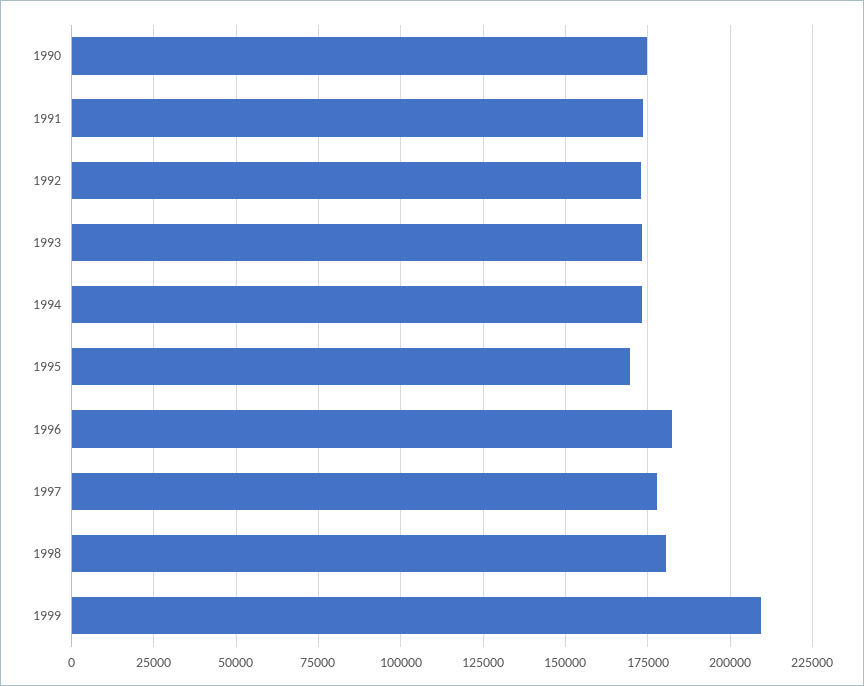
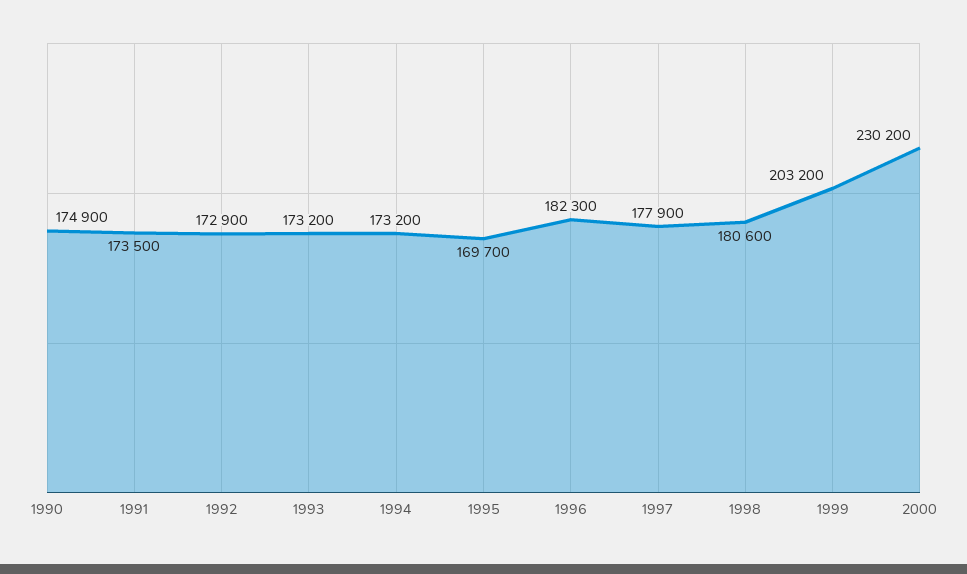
1999: 210000 -> 203200
2000: none -> 230200

